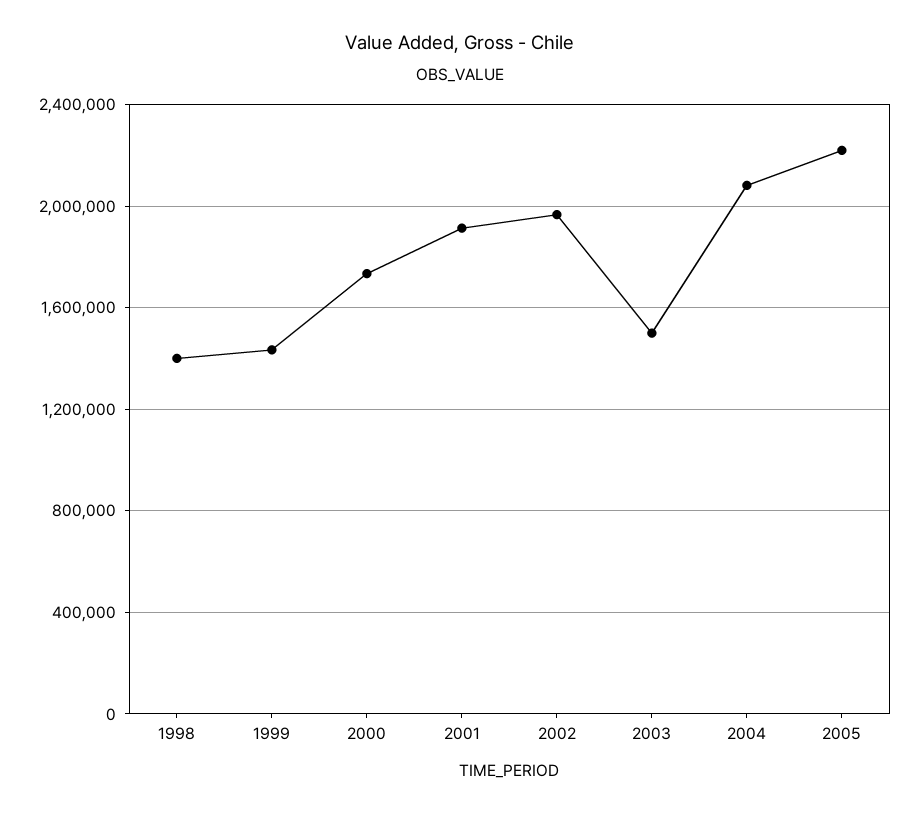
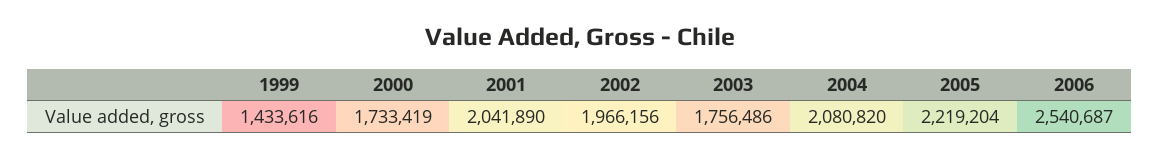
1998: 1400000 -> none
2001: 1900000 -> 2041890
2003: 1500000 -> 1756486
2006: none -> 2540687

